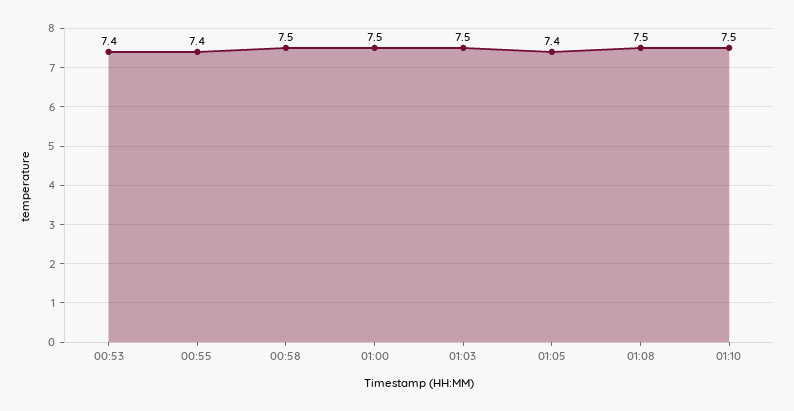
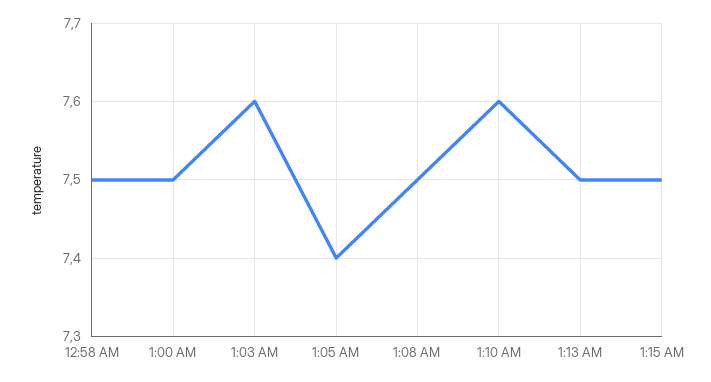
00:53: 7.4 -> none
00:55: 7.4 -> none
01:03: 7.5 -> 7.6
01:10: 7.5 -> 7.6
1:13 AM: none -> 7.5
1:15 AM: none -> 7.5

